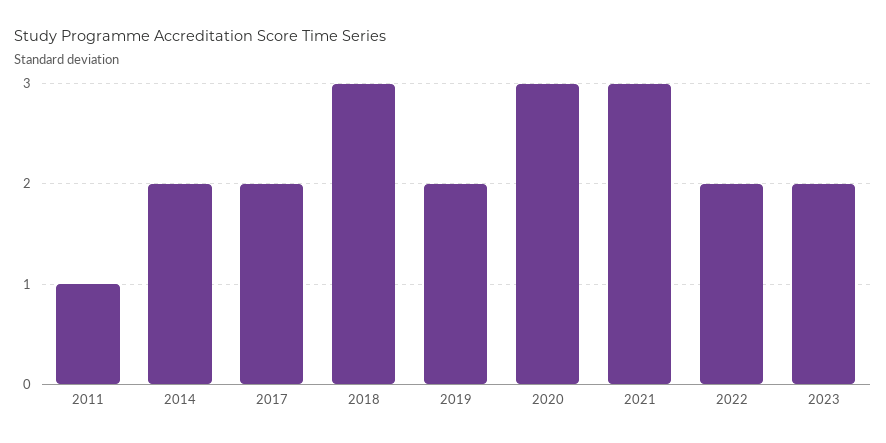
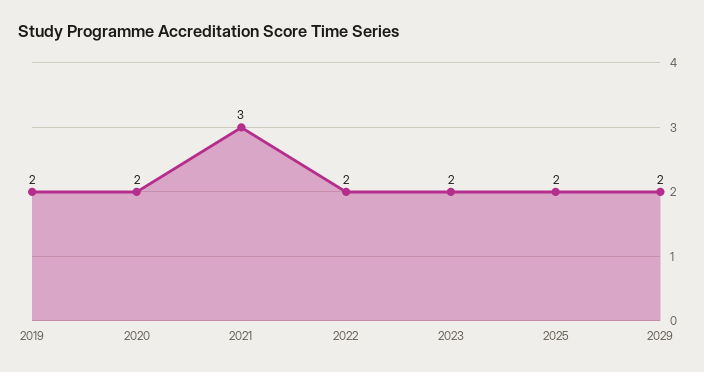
2011: 1 -> none
2014: 2 -> none
2017: 2 -> none
2018: 3 -> none
2020: 3 -> 2
2025: none -> 2
2029: none -> 2

